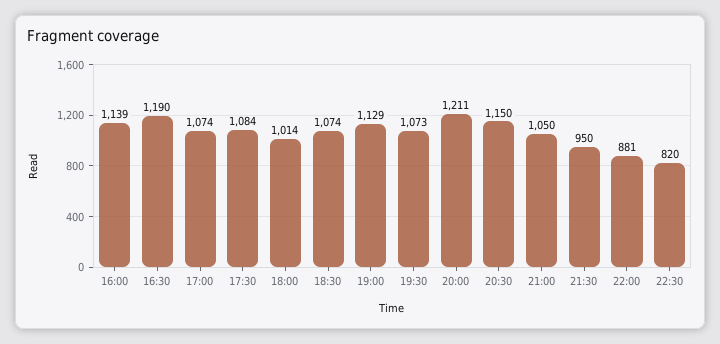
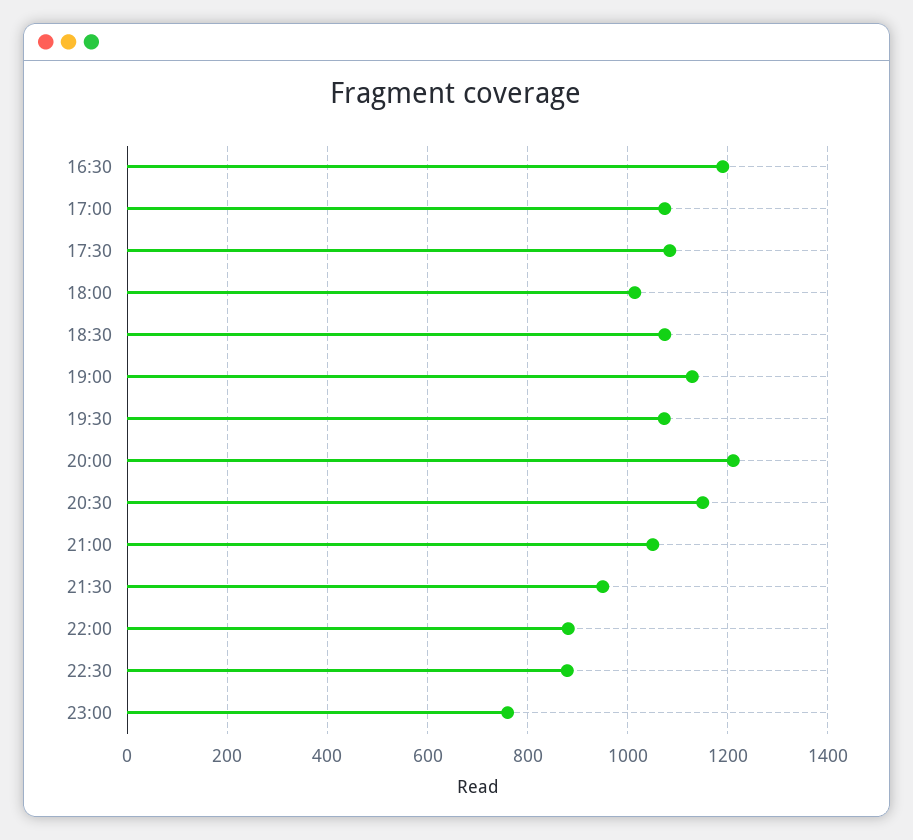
16:00: 1139 -> none
22:30: 820 -> 880
23:00: none -> 760

